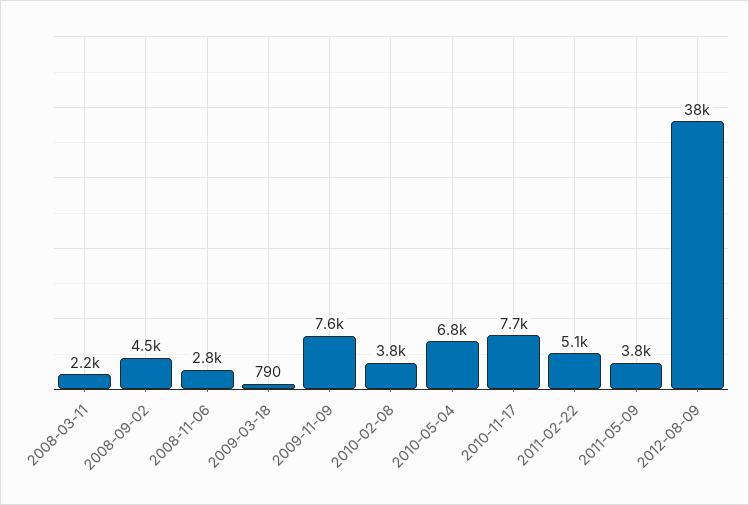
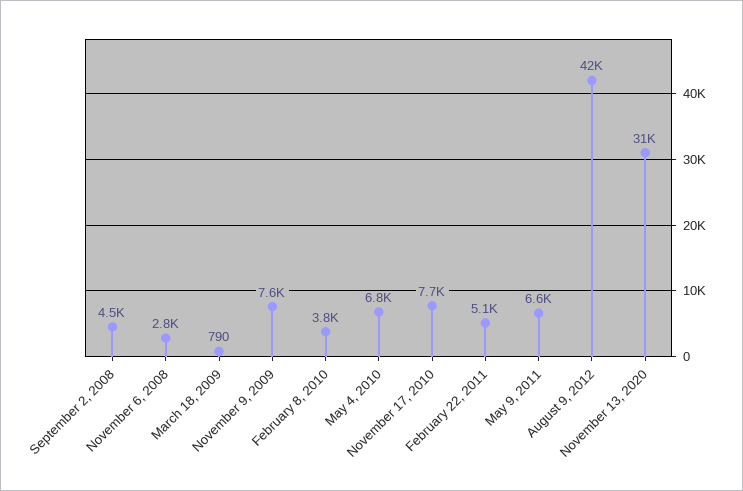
2008-03-11: 2200 -> none
2011-05-09: 3800 -> 6600
2012-08-09: 38000 -> 42000
November 13, 2020: none -> 31000

